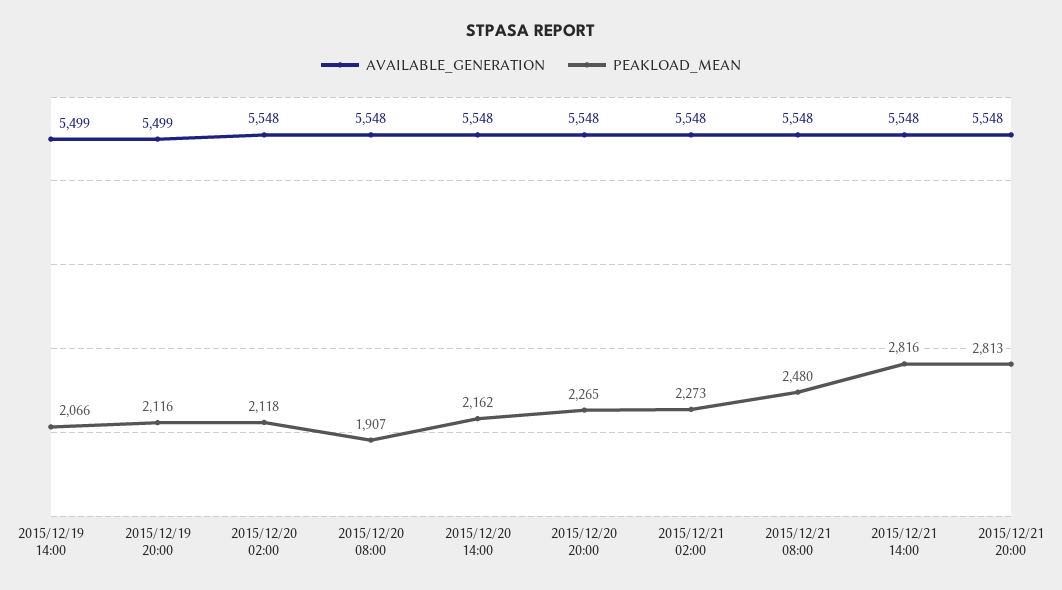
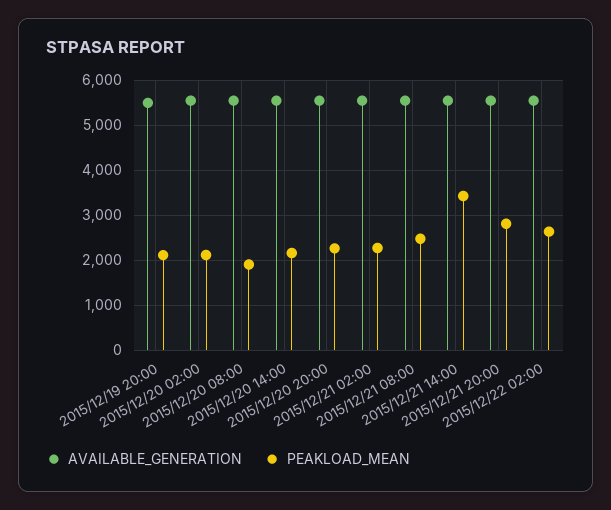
AVAILABLE_GENERATION, 2015/12/19 14:00: 5499 -> none
PEAKLOAD_MEAN, 2015/12/19 14:00: 2066 -> none
PEAKLOAD_MEAN, 2015/12/21 14:00: 2816 -> 3400
AVAILABLE_GENERATION, 2015/12/22 02:00: none -> 5600
PEAKLOAD_MEAN, 2015/12/22 02:00: none -> 2600

